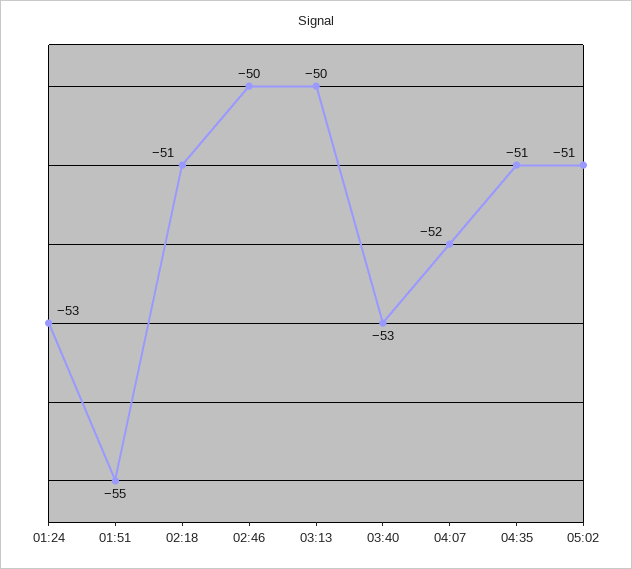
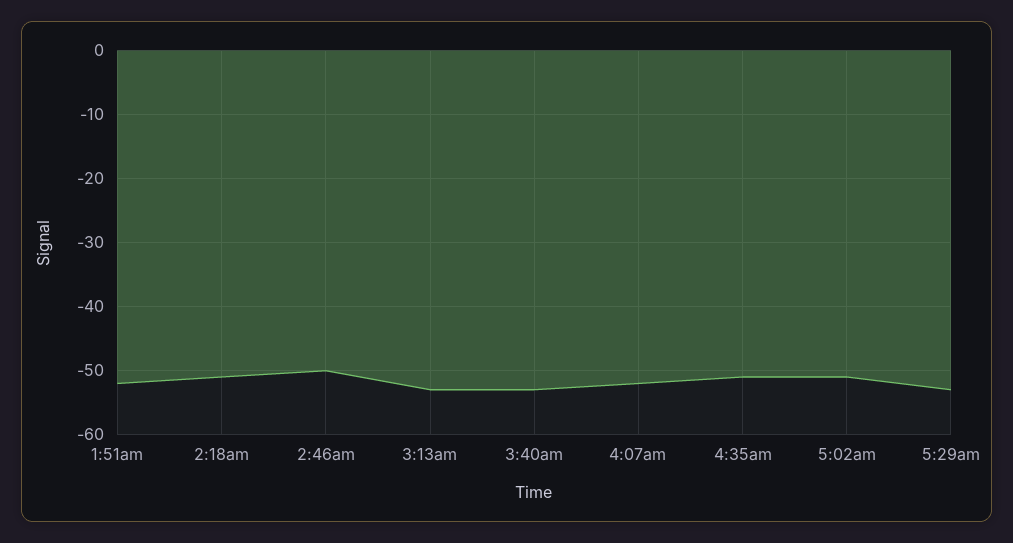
01:24: -53 -> none
01:51: -55 -> -52
03:13: -50 -> -53
5:29am: none -> -53

